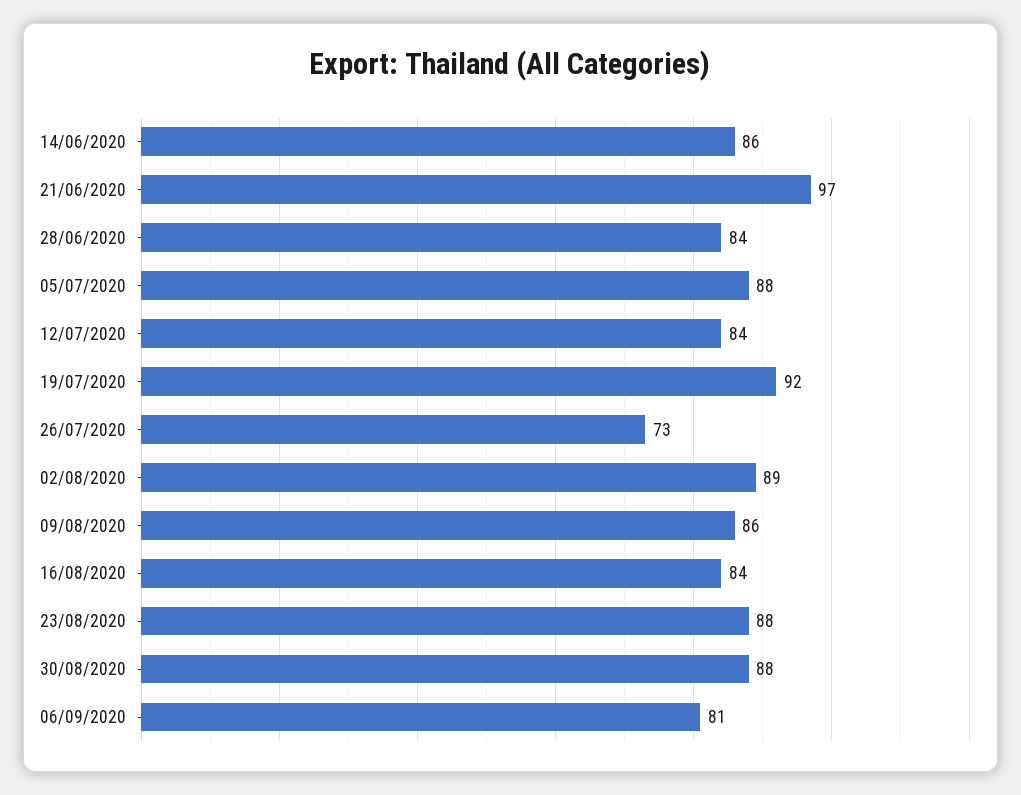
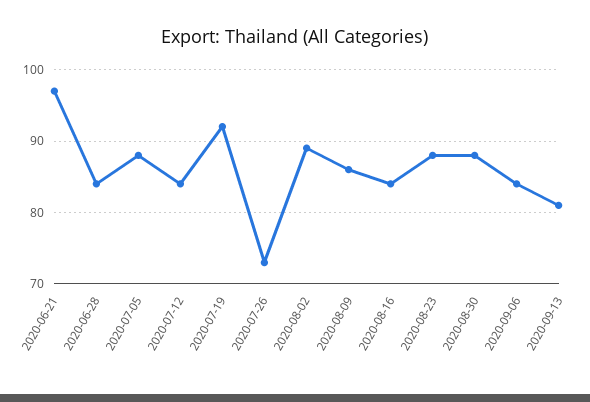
14/06/2020: 86 -> none
06/09/2020: 81 -> 84
2020-09-13: none -> 81

